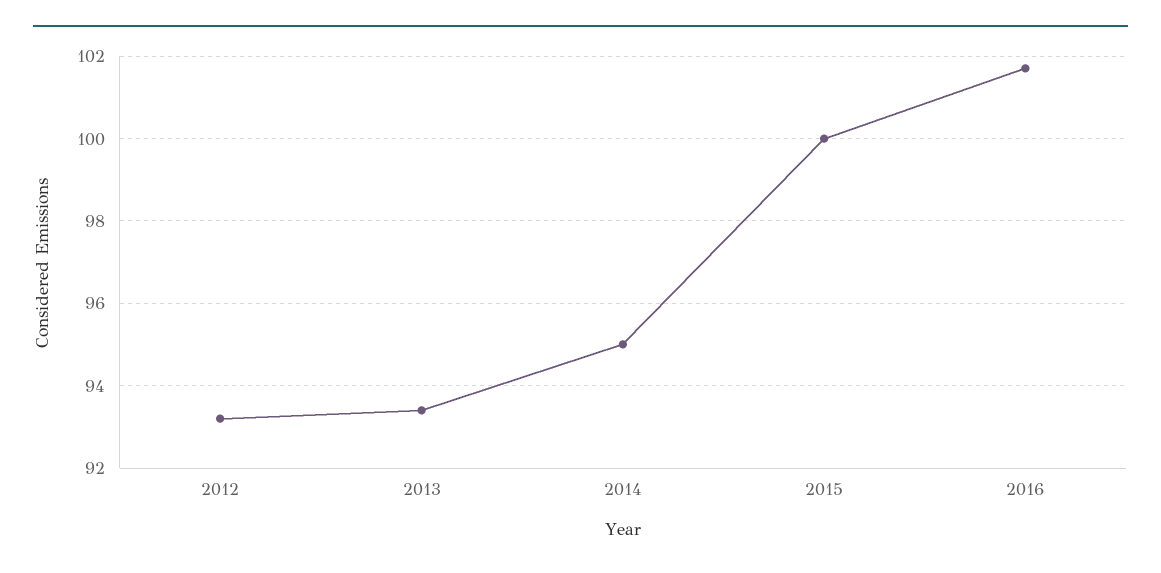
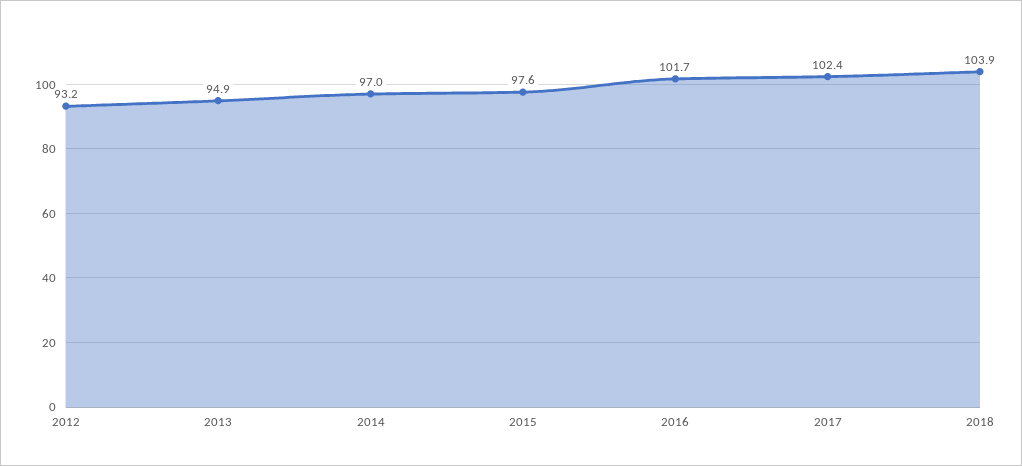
2013: 93.5 -> 94.9
2014: 95 -> 97
2015: 100 -> 97.6
2017: none -> 102.4
2018: none -> 103.9

